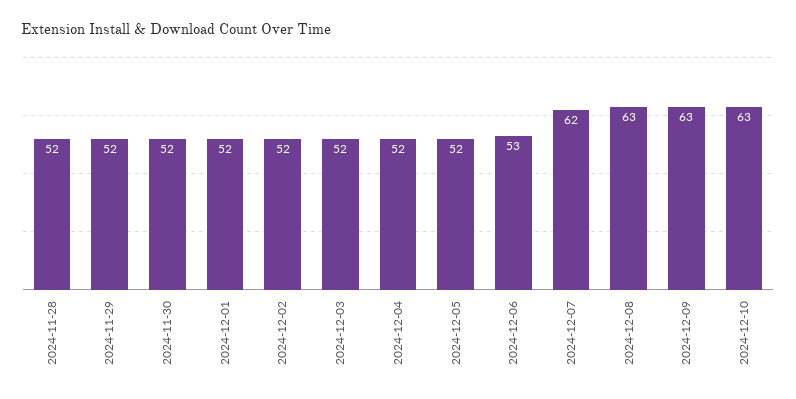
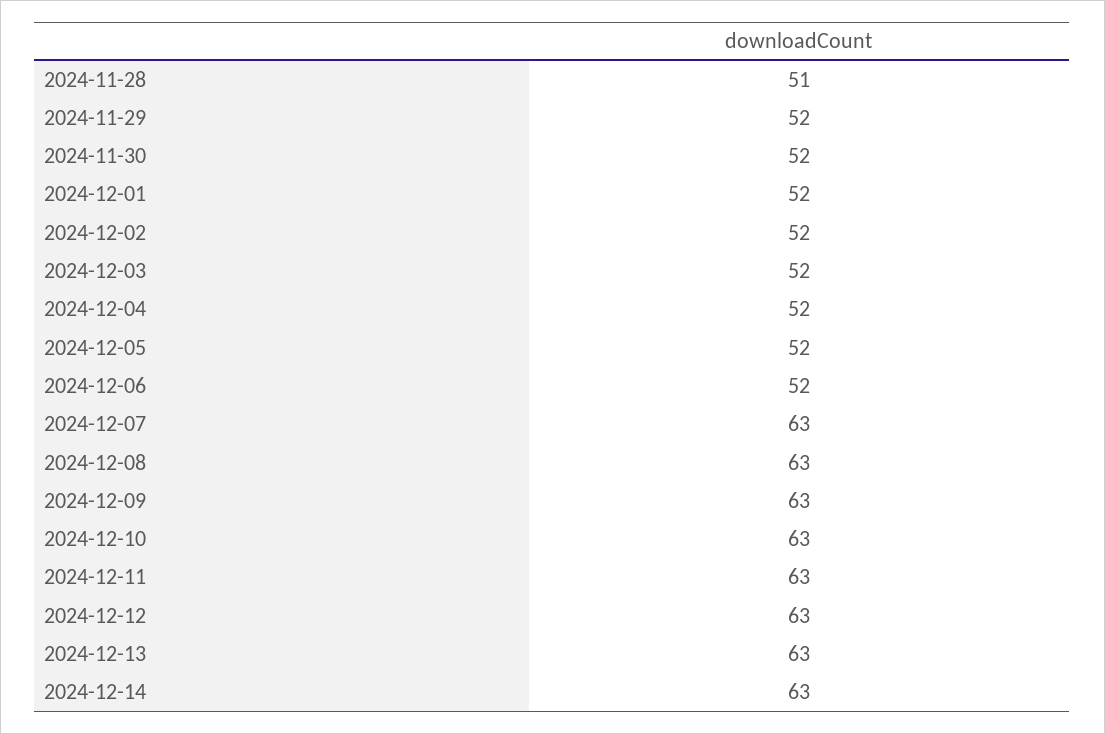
2024-11-28: 52 -> 51
2024-12-06: 53 -> 52
2024-12-07: 62 -> 63
2024-12-11: none -> 63
2024-12-12: none -> 63
2024-12-13: none -> 63
2024-12-14: none -> 63

